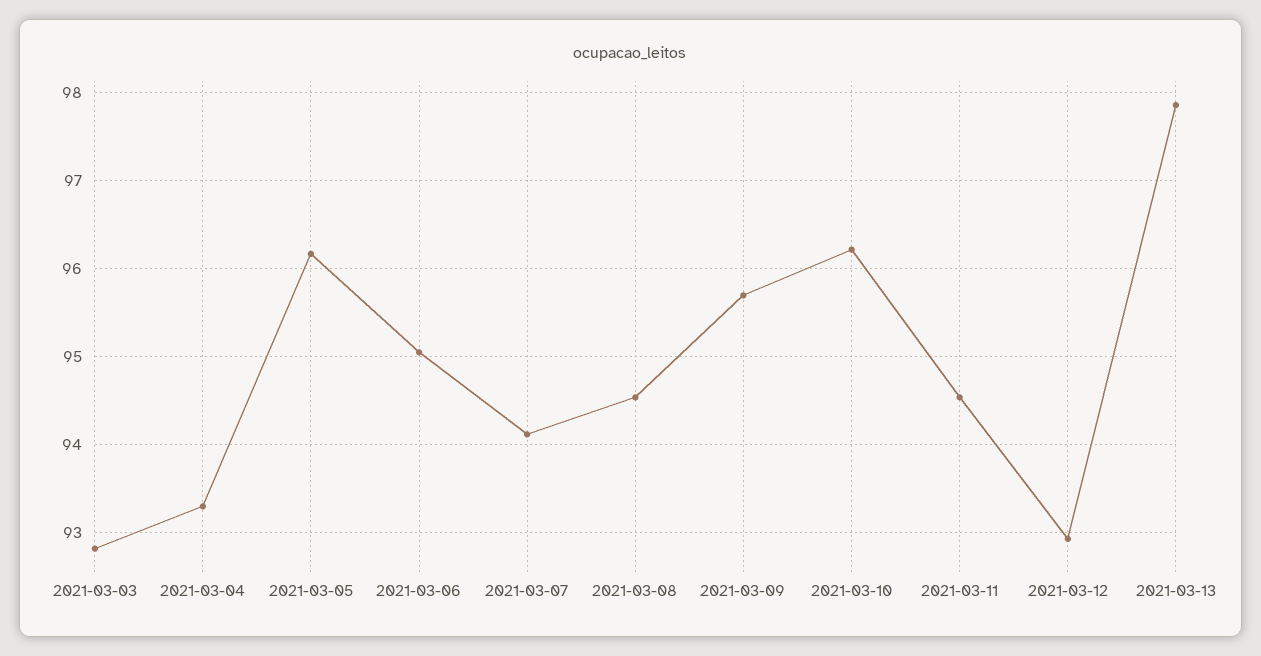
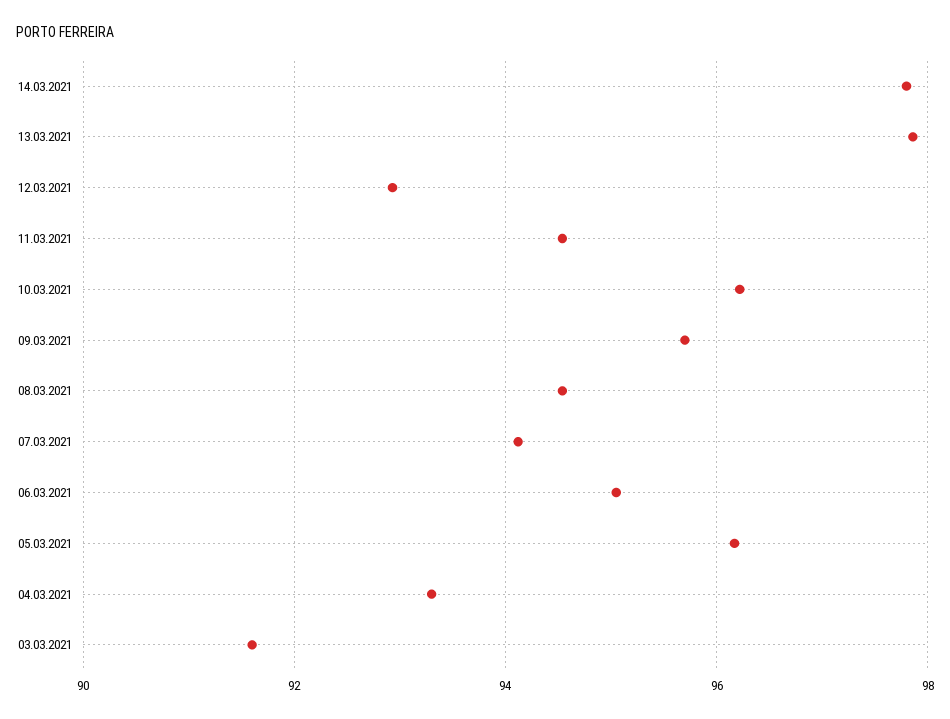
2021-03-03: 92.8 -> 91.6
14.03.2021: none -> 97.8

